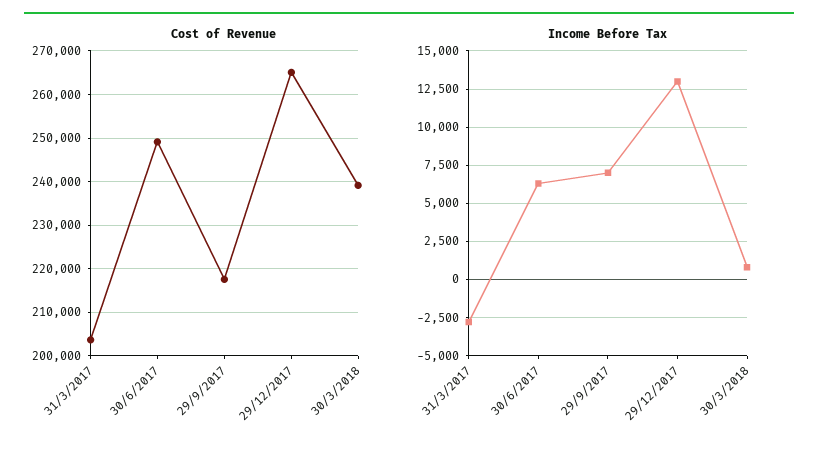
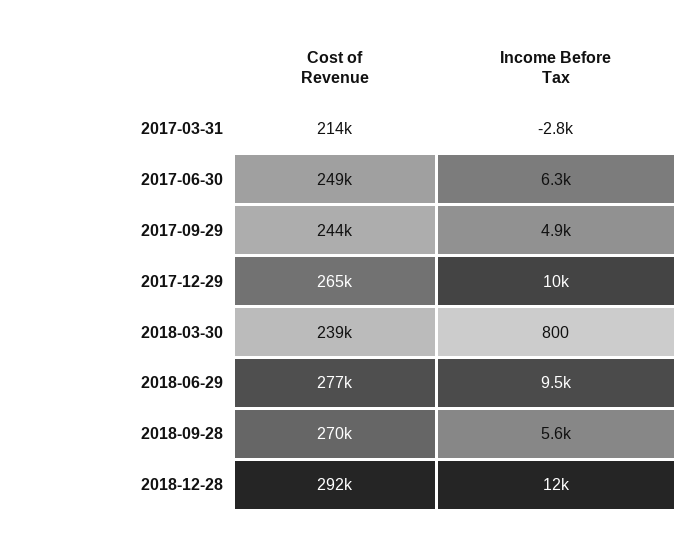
Cost of Revenue, 31/3/2017: 204000 -> 214000
Cost of Revenue, 29/9/2017: 218000 -> 244000
Income Before Tax, 29/9/2017: 7000 -> 4900
Income Before Tax, 29/12/2017: 13000 -> 10000
Cost of Revenue, 2018-06-29: none -> 277000
Income Before Tax, 2018-06-29: none -> 9500
Cost of Revenue, 2018-09-28: none -> 270000
Income Before Tax, 2018-09-28: none -> 5600
Cost of Revenue, 2018-12-28: none -> 292000
Income Before Tax, 2018-12-28: none -> 12000

